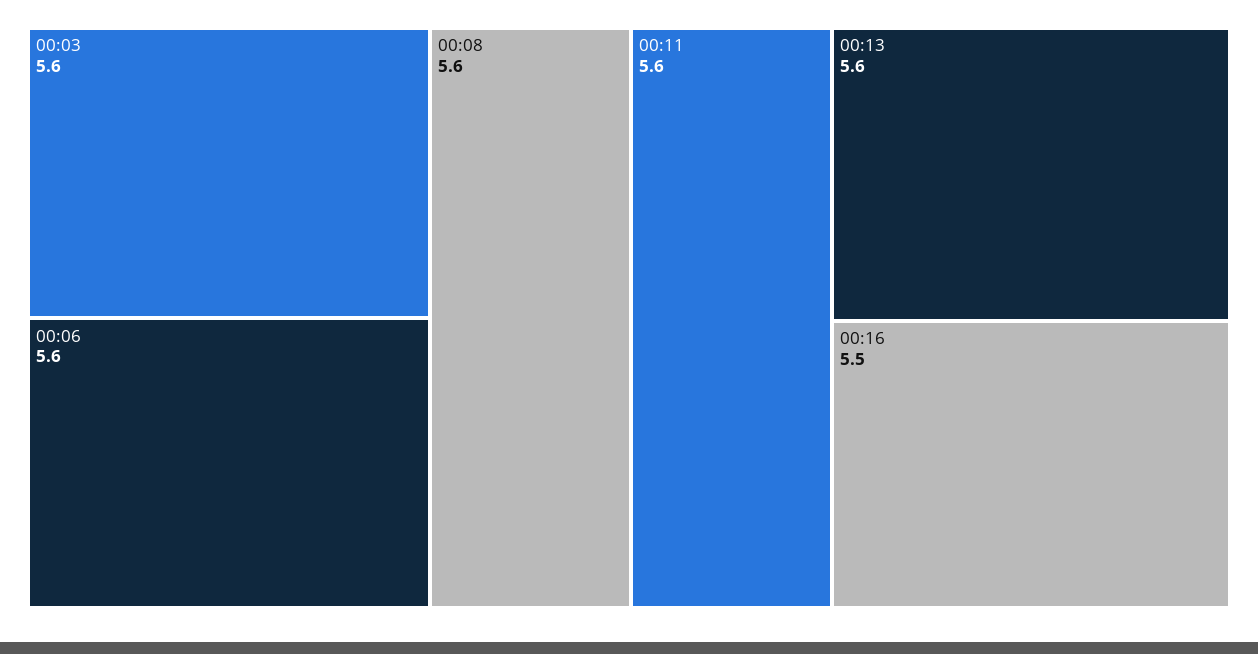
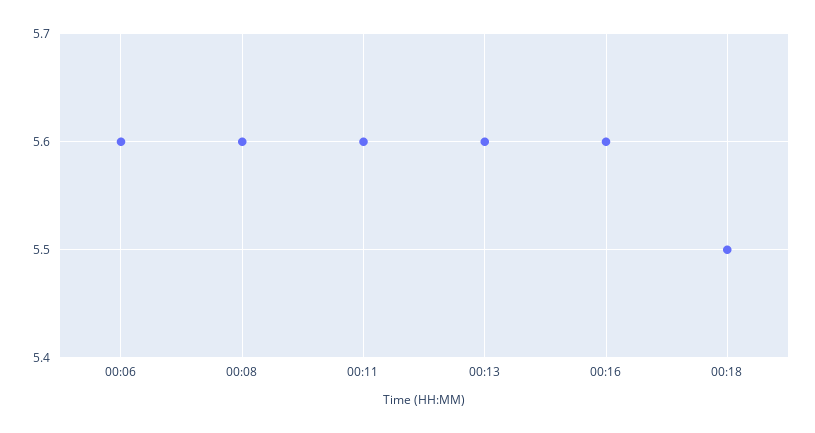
00:03: 5.6 -> none
00:16: 5.5 -> 5.6
00:18: none -> 5.5

